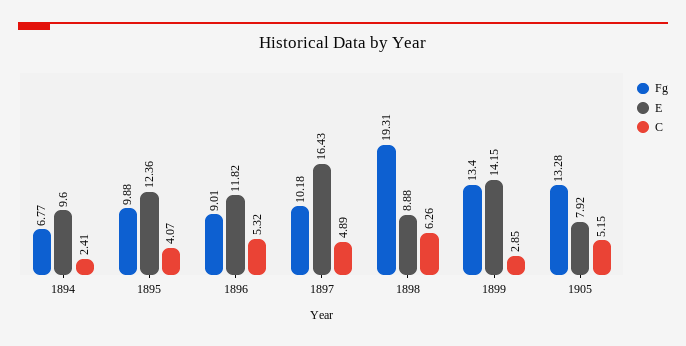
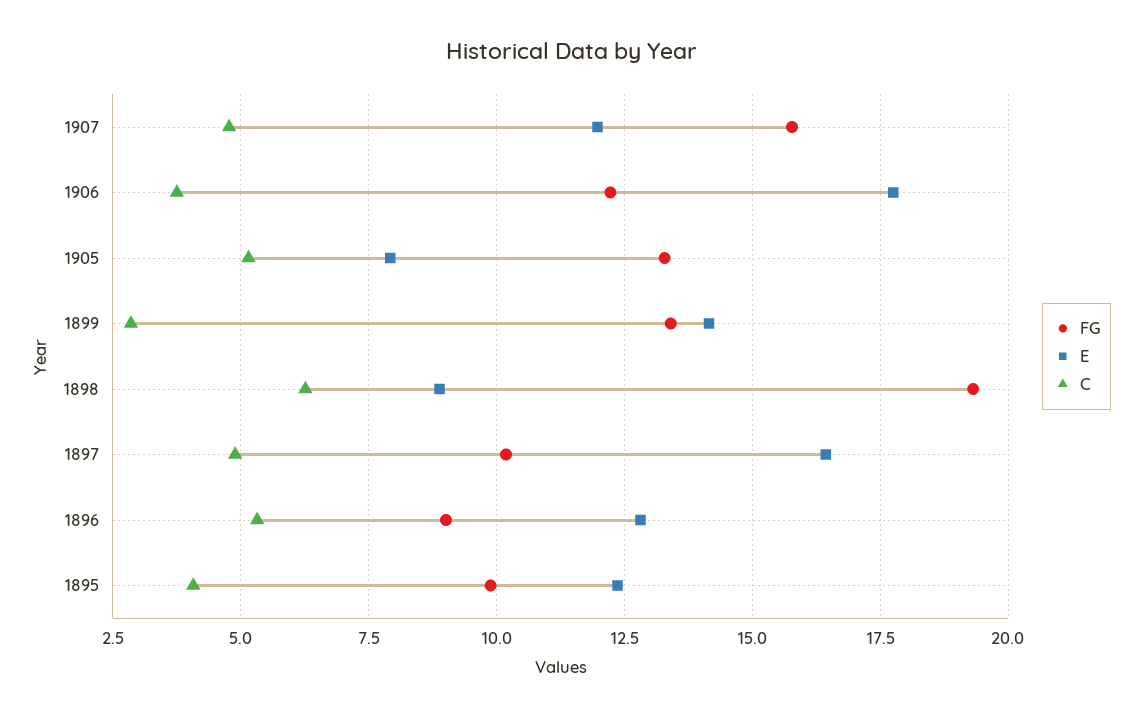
Fg, 1894: 6.77 -> none
E, 1894: 9.6 -> none
C, 1894: 2.41 -> none
E, 1896: 11.82 -> 12.75
Fg, 1907: none -> 15.75
E, 1907: none -> 12
C, 1907: none -> 4.75
Fg, 1906: none -> 12.25
E, 1906: none -> 17.75
C, 1906: none -> 3.75

